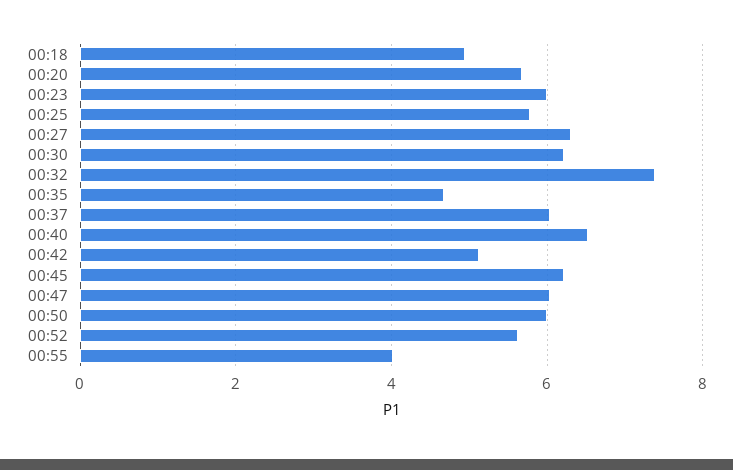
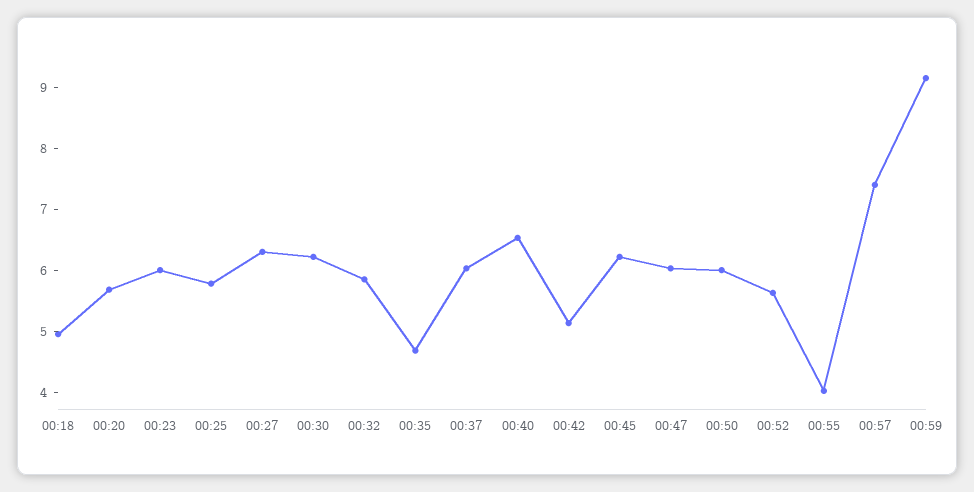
00:32: 7.4 -> 5.8
00:57: none -> 7.4
00:59: none -> 9.2

